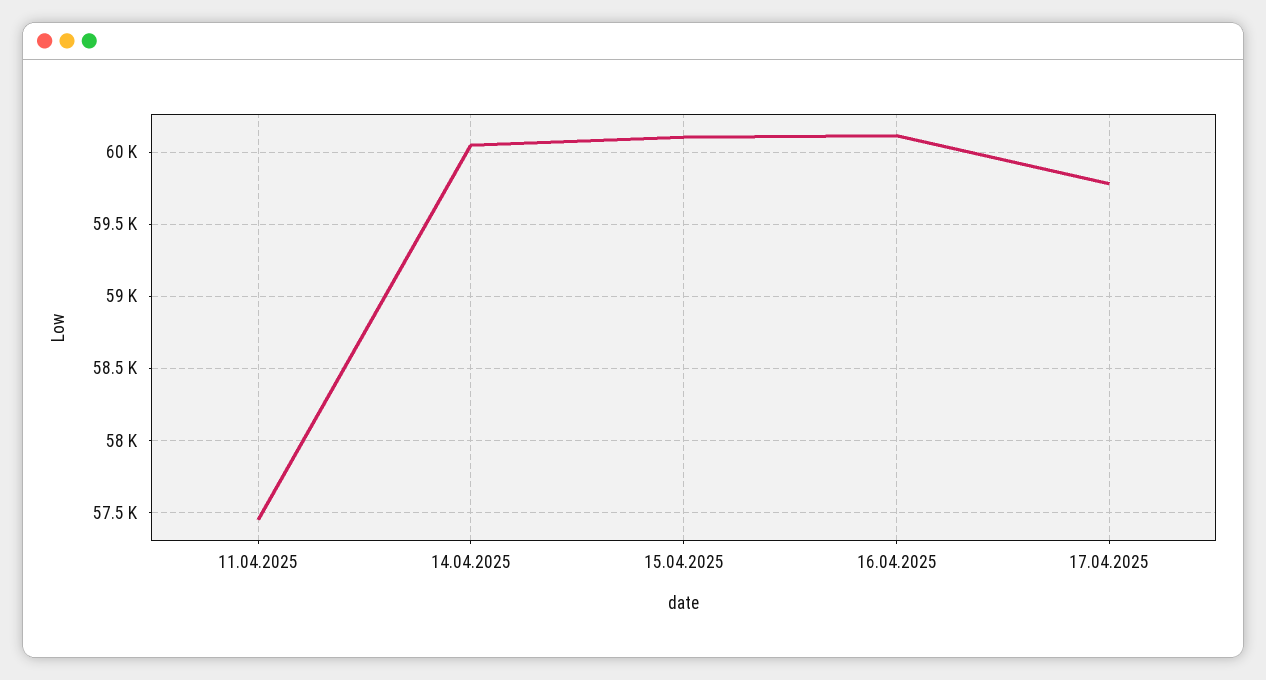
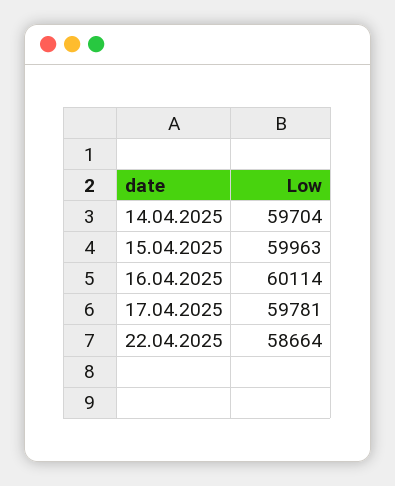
11.04.2025: 57450 -> none
14.04.2025: 60050 -> 59704
15.04.2025: 60100 -> 59963
22.04.2025: none -> 58664

